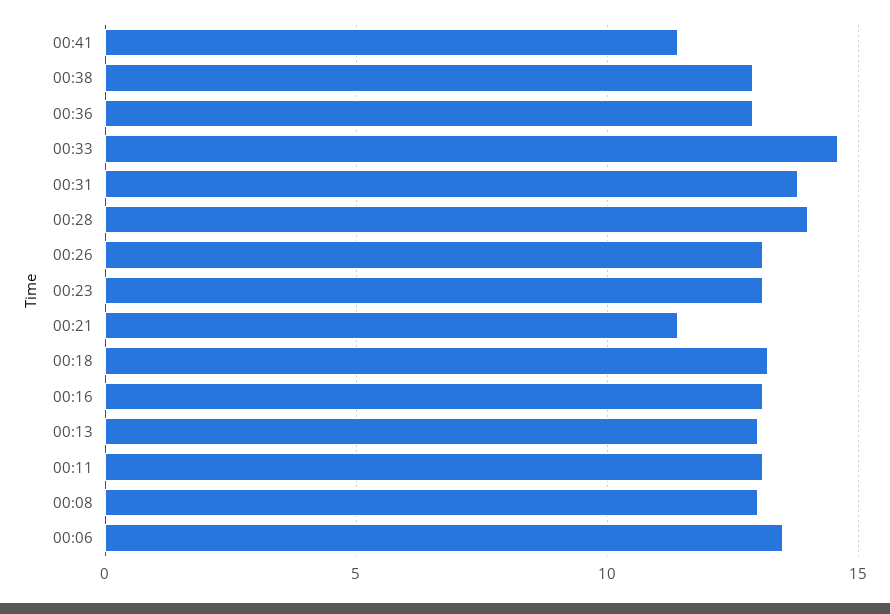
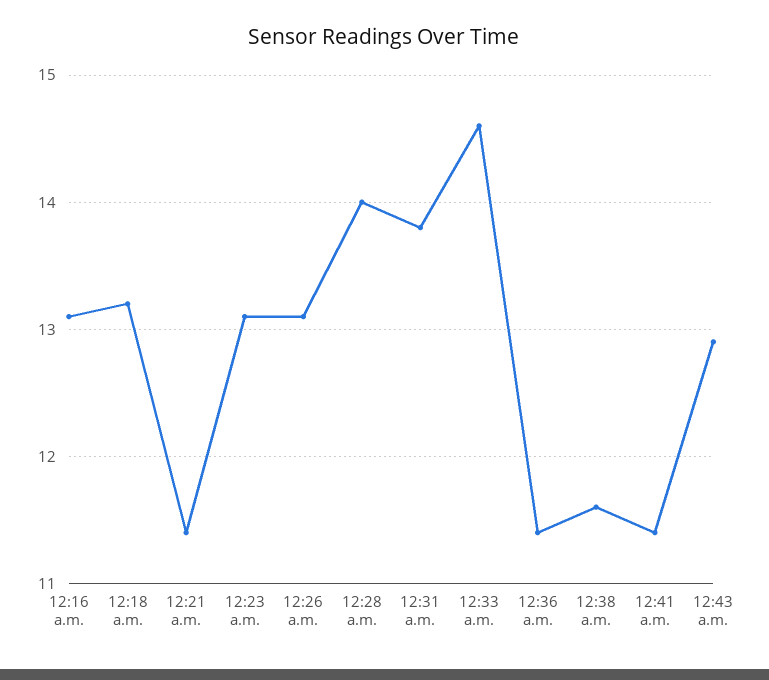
00:38: 13 -> 11.6
00:36: 13 -> 11.4
00:13: 13 -> none
00:11: 13 -> none
00:08: 13 -> none
00:06: 13.5 -> none
12:43 a.m.: none -> 12.9

